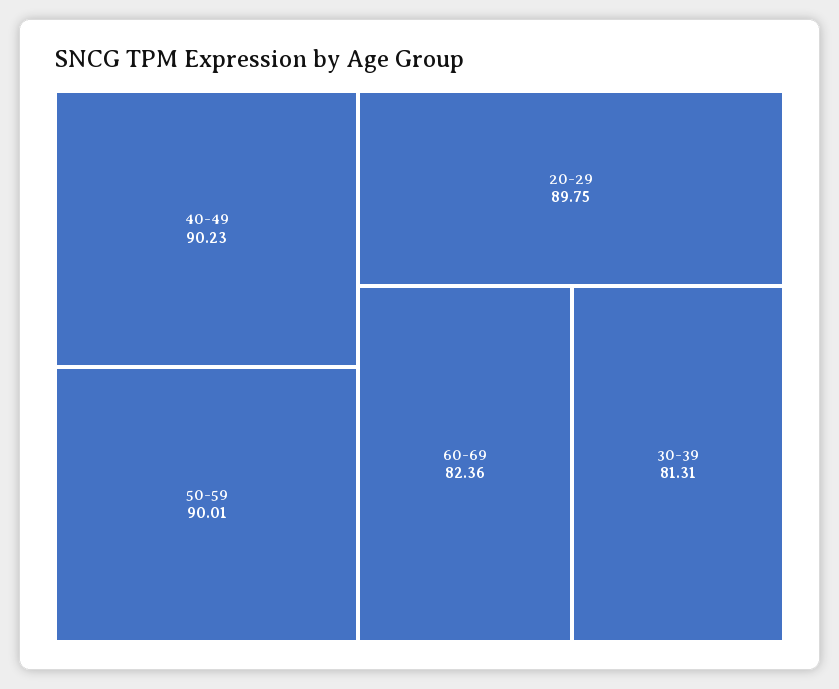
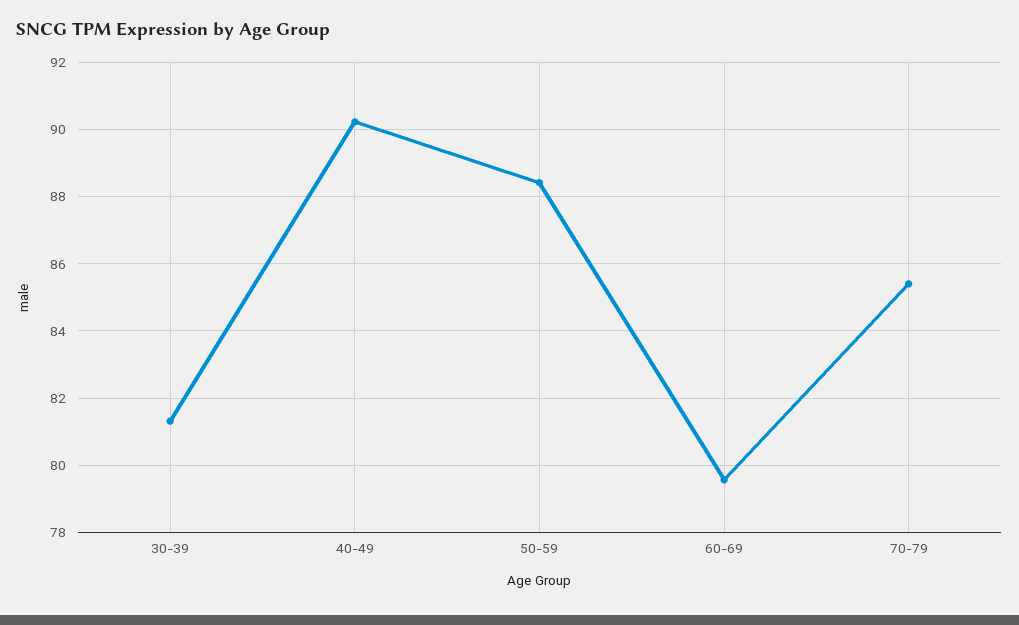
50-59: 90.01 -> 88.4
20-29: 89.75 -> none
60-69: 82.36 -> 79.6
70-79: none -> 85.4

